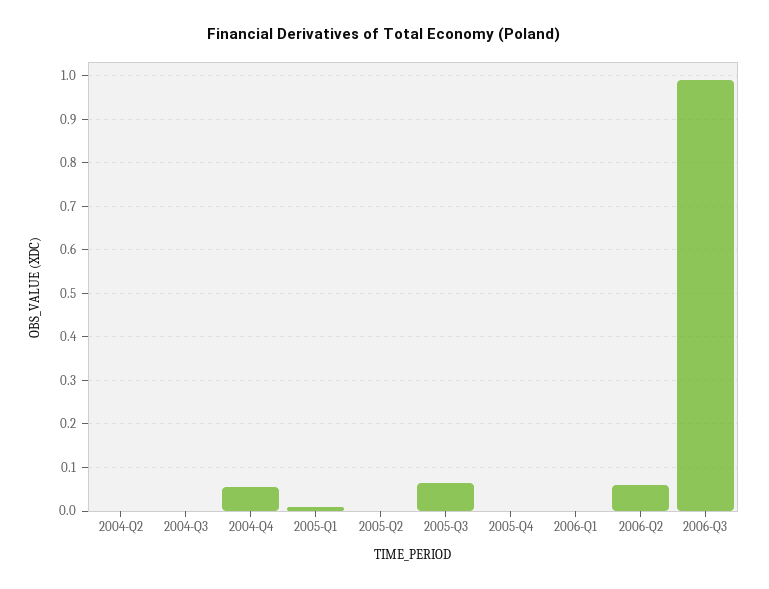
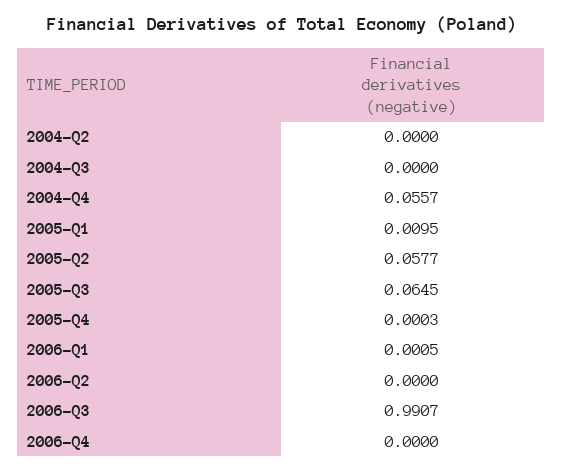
2005-Q2: 0 -> 0.0577
2006-Q2: 0.06 -> 0
2006-Q4: none -> 0

